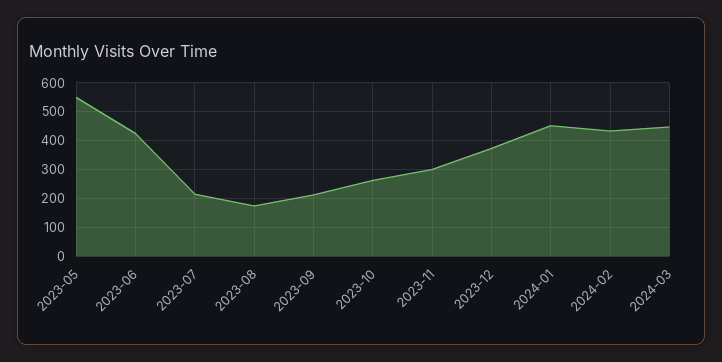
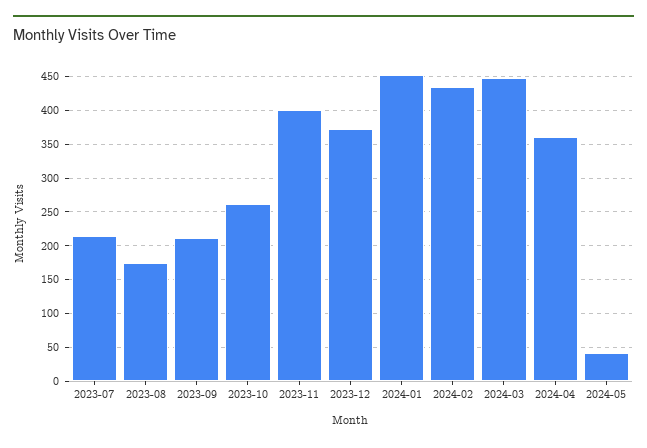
2023-05: 550 -> none
2023-06: 425 -> none
2023-11: 300 -> 400
2024-04: none -> 360
2024-05: none -> 40

